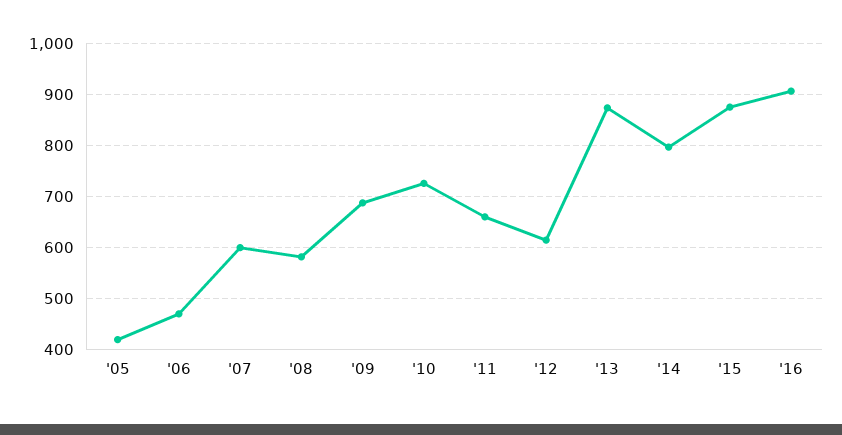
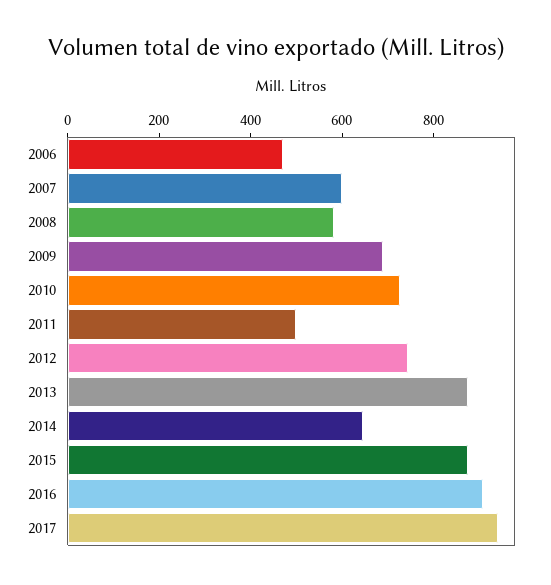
'05: 420 -> none
'11: 660 -> 500
'12: 620 -> 750
'14: 800 -> 650
2017: none -> 950

